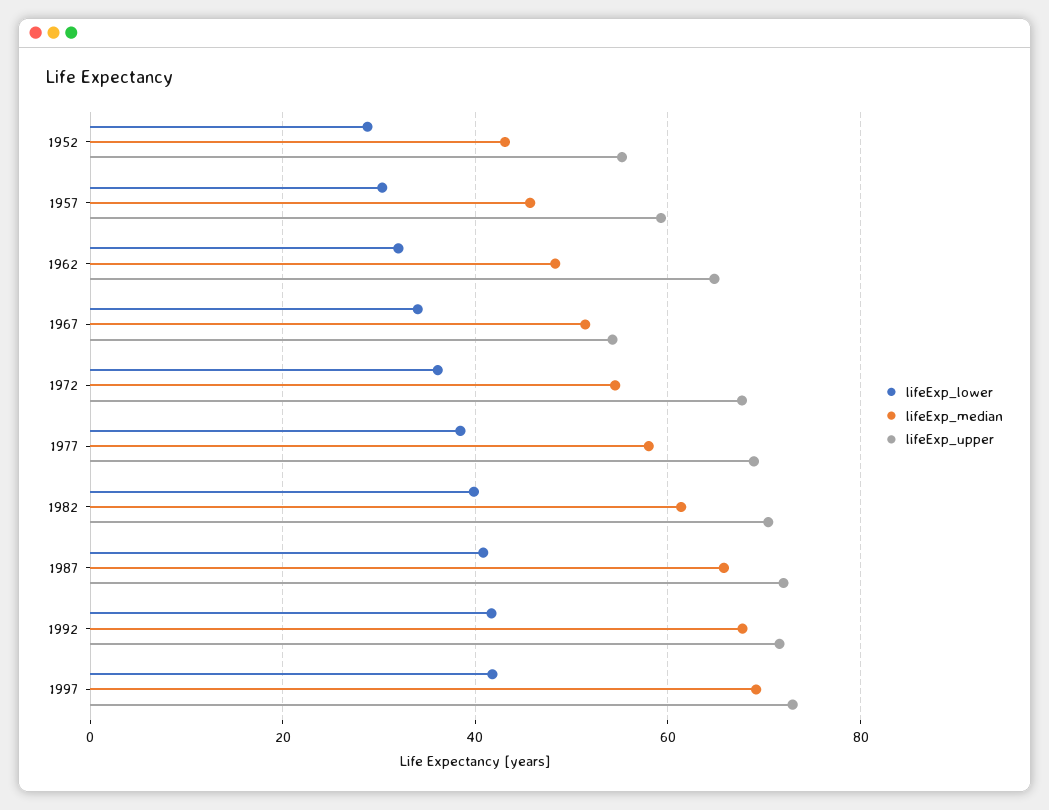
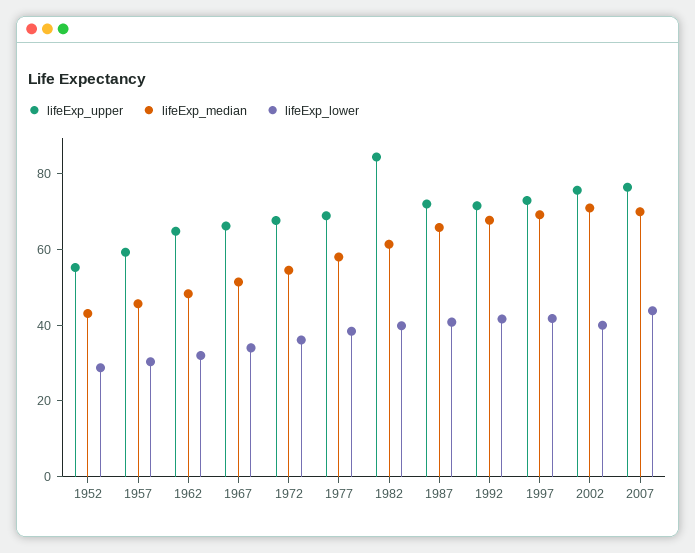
lifeExp_upper, 1967: 54 -> 65
lifeExp_upper, 1982: 70 -> 85
lifeExp_upper, 2002: none -> 75
lifeExp_median, 2002: none -> 70
lifeExp_lower, 2002: none -> 40
lifeExp_upper, 2007: none -> 75
lifeExp_median, 2007: none -> 70
lifeExp_lower, 2007: none -> 45

